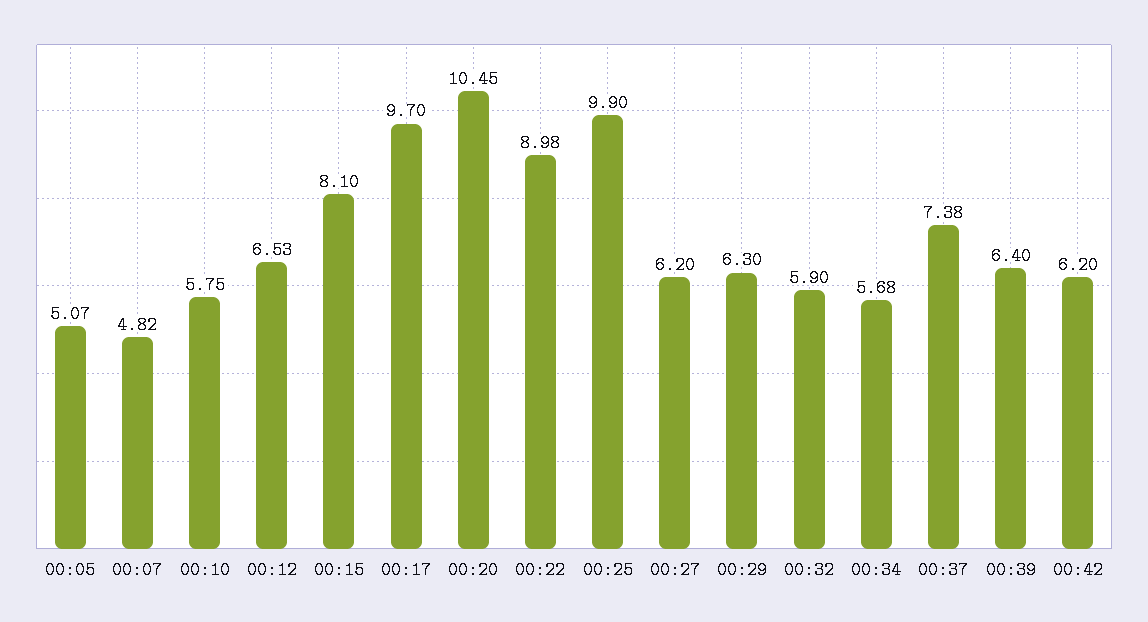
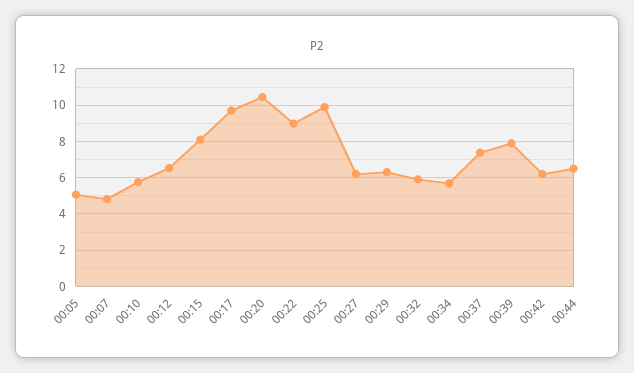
00:39: 6.4 -> 8
00:44: none -> 6.5

